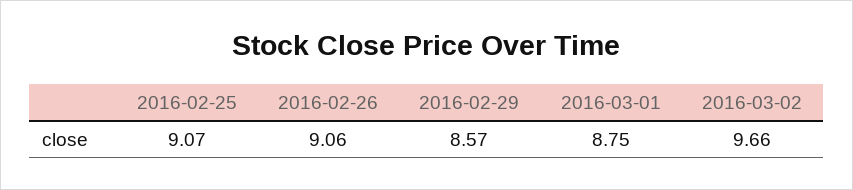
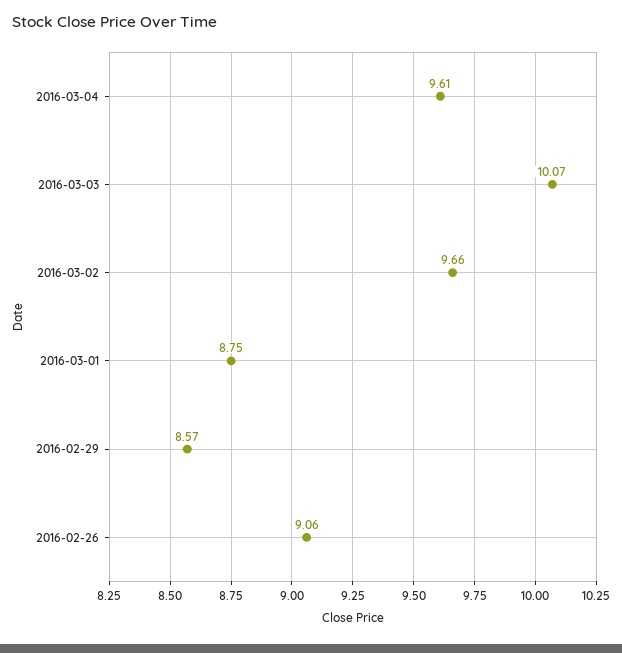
2016-02-25: 9.07 -> none
2016-03-04: none -> 9.61
2016-03-03: none -> 10.07

